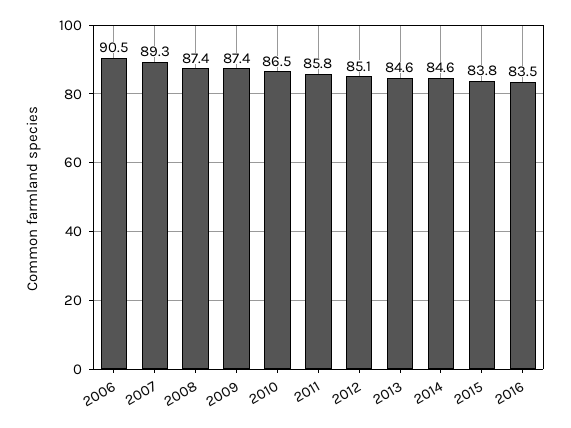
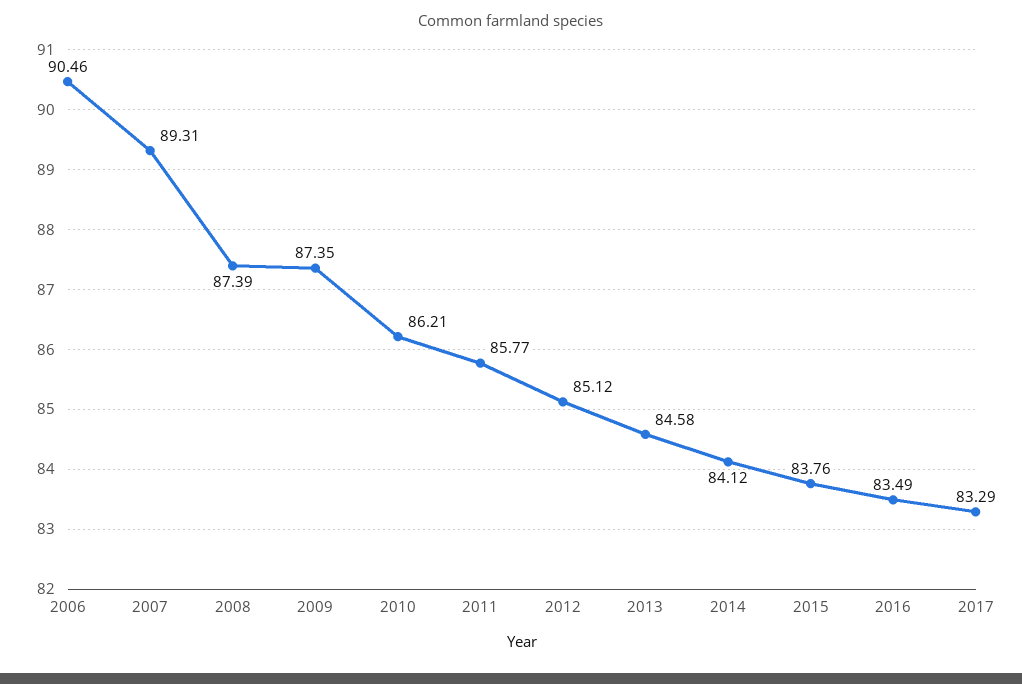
2010: 86.5 -> 86.21
2014: 84.6 -> 84.12
2017: none -> 83.29

